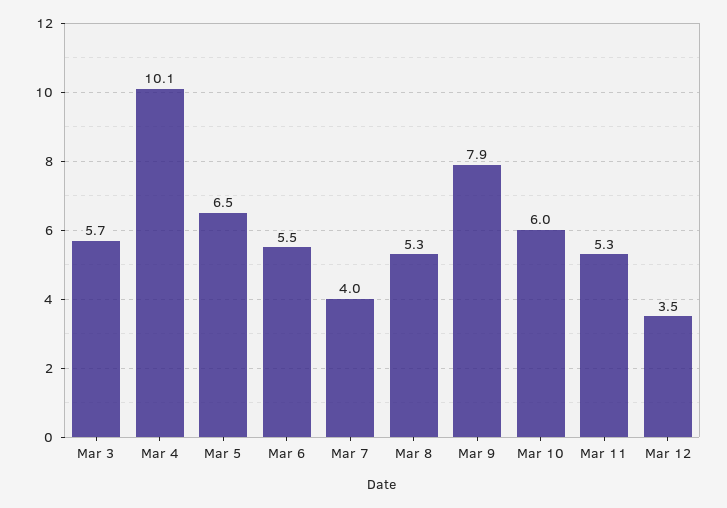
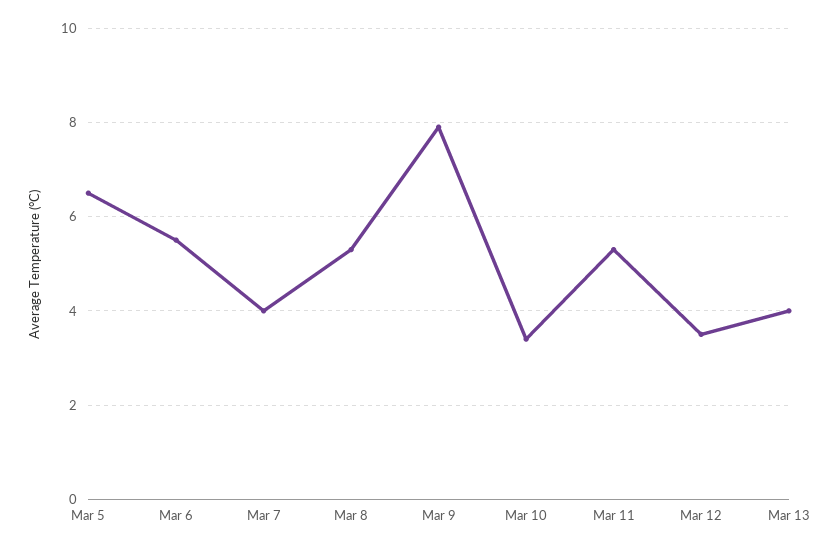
Mar 3: 5.7 -> none
Mar 4: 10.1 -> none
Mar 10: 6 -> 3.5
Mar 13: none -> 4

